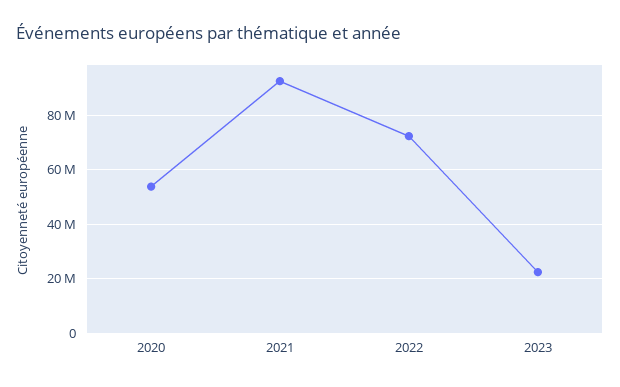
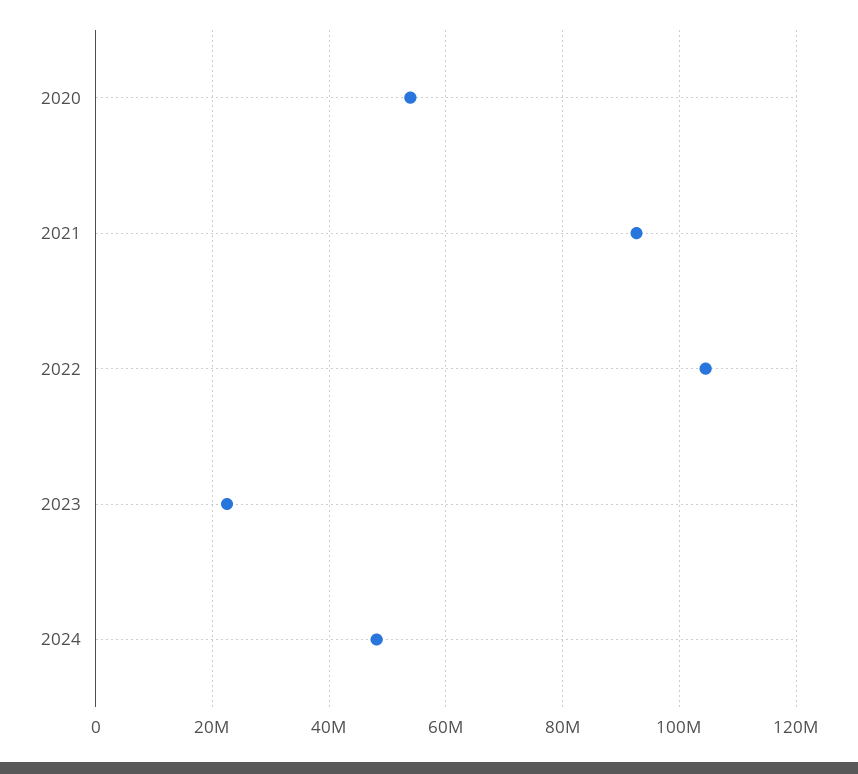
2022: 72500000 -> 104000000
2024: none -> 48000000

